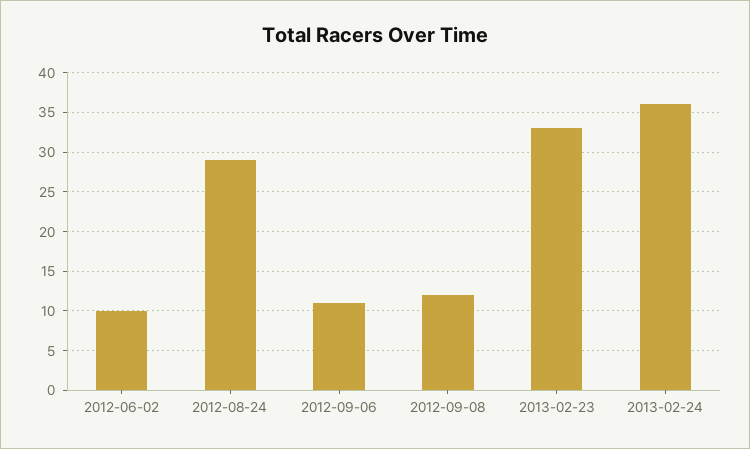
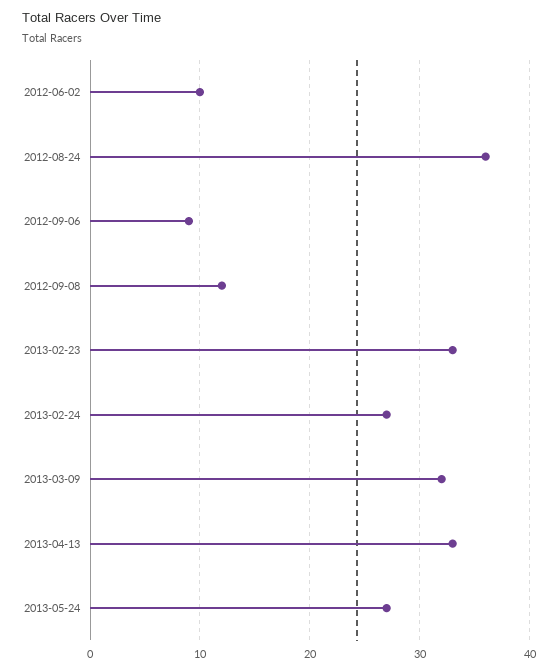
2012-08-24: 29 -> 36
2012-09-06: 11 -> 9
2013-02-24: 36 -> 27
2013-03-09: none -> 32
2013-04-13: none -> 33
2013-05-24: none -> 27

